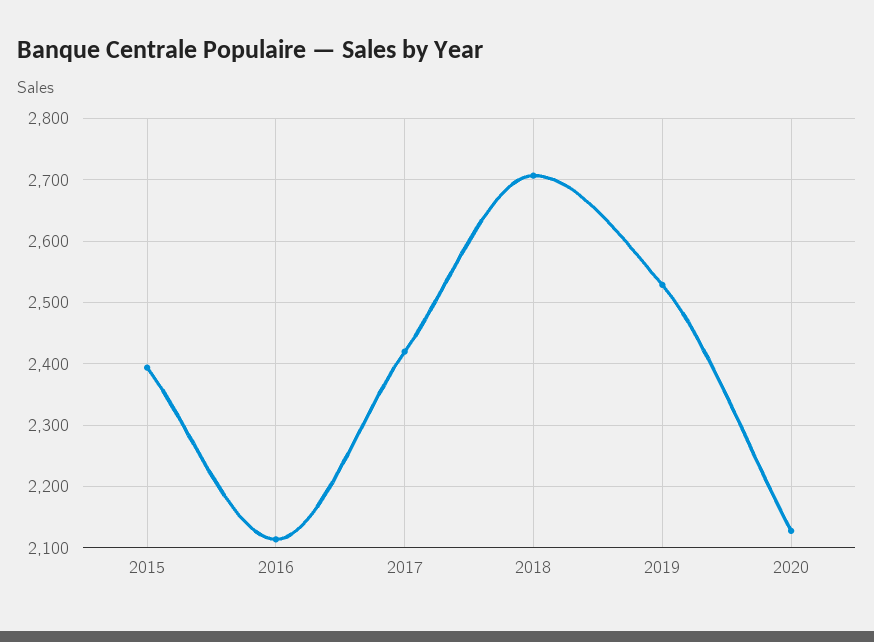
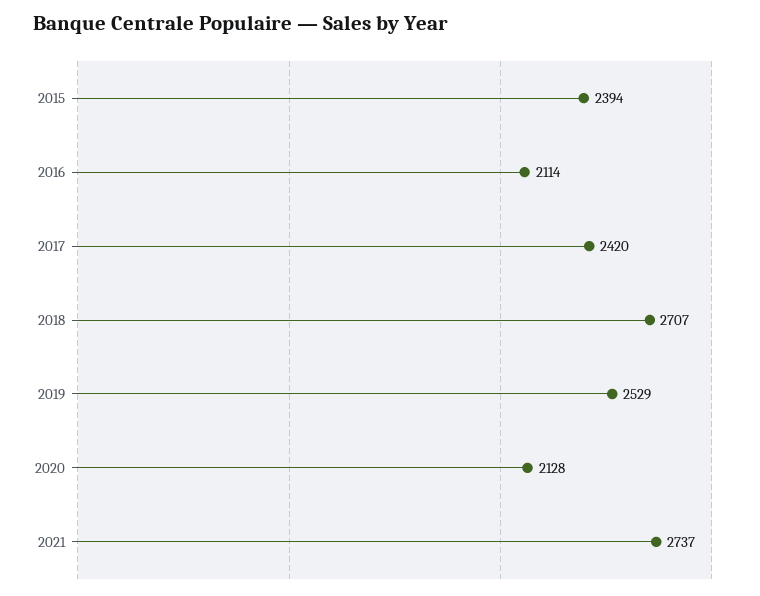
2021: none -> 2737

